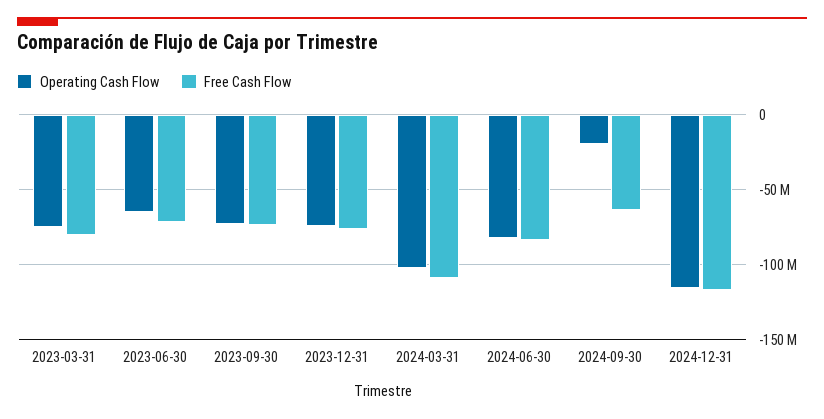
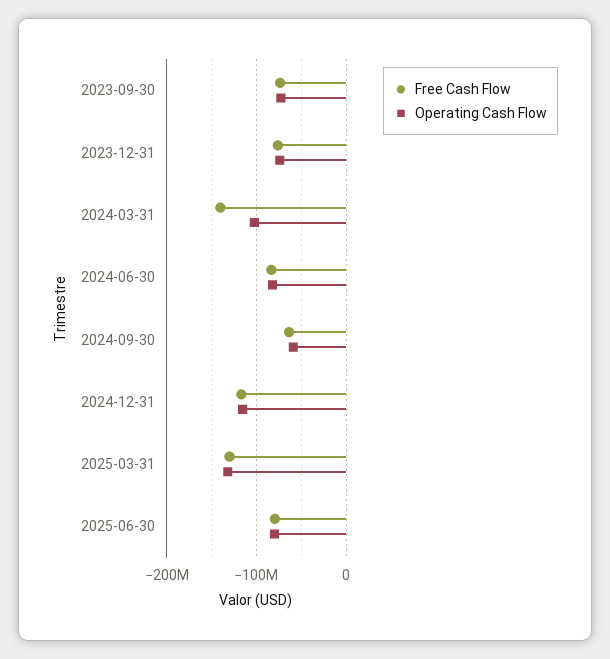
Operating Cash Flow, 2023-03-31: -75000000 -> none
Free Cash Flow, 2023-03-31: -80000000 -> none
Operating Cash Flow, 2023-06-30: -65000000 -> none
Free Cash Flow, 2023-06-30: -70000000 -> none
Free Cash Flow, 2024-03-31: -110000000 -> -140000000
Operating Cash Flow, 2024-09-30: -20000000 -> -60000000
Free Cash Flow, 2025-03-31: none -> -130000000
Operating Cash Flow, 2025-03-31: none -> -130000000
Free Cash Flow, 2025-06-30: none -> -80000000
Operating Cash Flow, 2025-06-30: none -> -80000000

